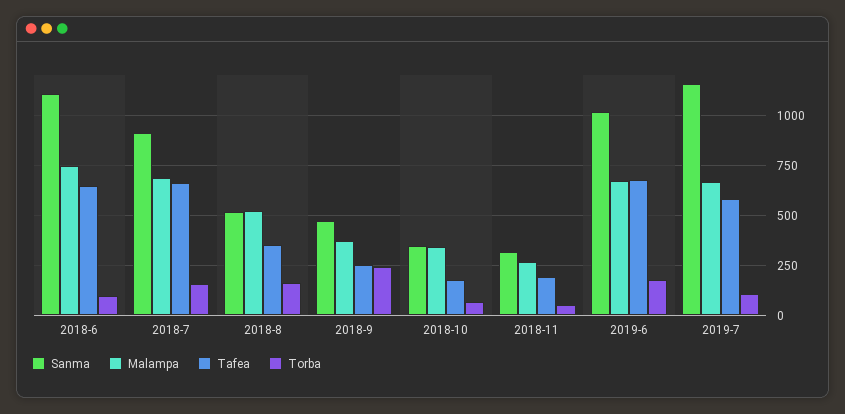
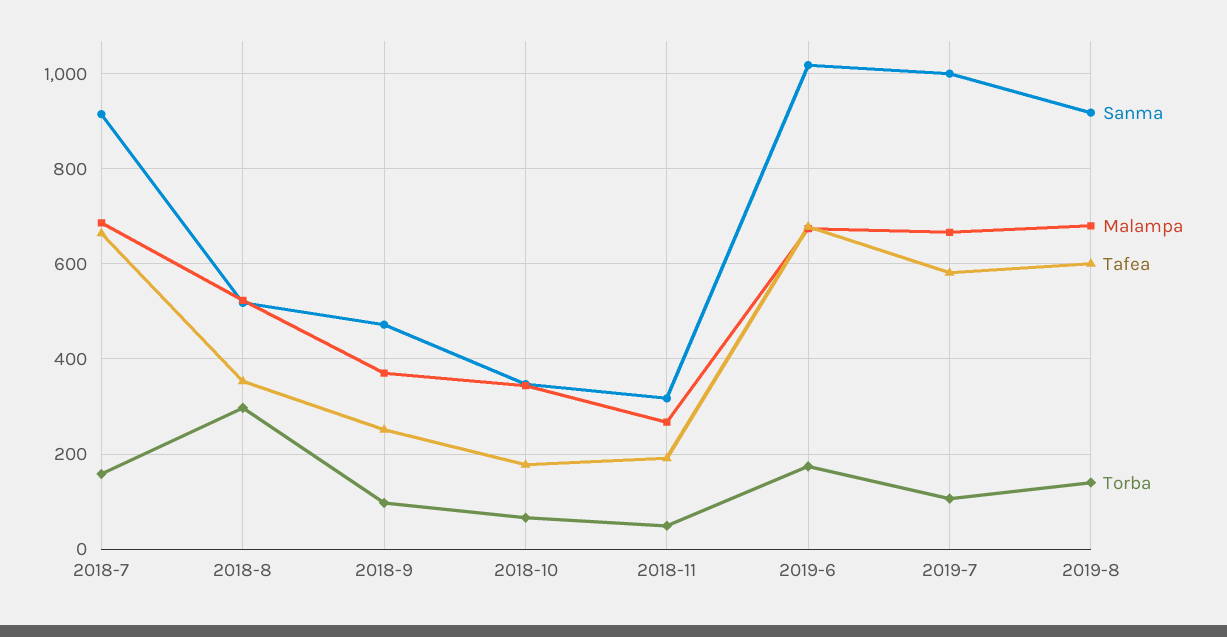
Sanma, 2018-6: 1100 -> none
Malampa, 2018-6: 750 -> none
Tafea, 2018-6: 650 -> none
Torba, 2018-6: 100 -> none
Torba, 2018-8: 150 -> 300
Torba, 2018-9: 250 -> 100
Sanma, 2019-7: 1150 -> 1000
Sanma, 2019-8: none -> 920
Malampa, 2019-8: none -> 680
Tafea, 2019-8: none -> 600
Torba, 2019-8: none -> 140

